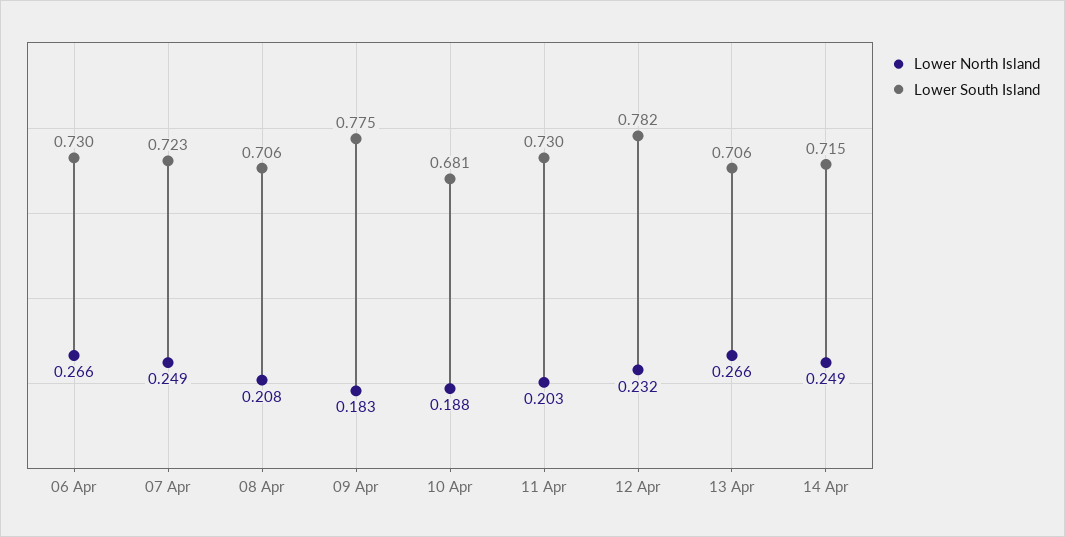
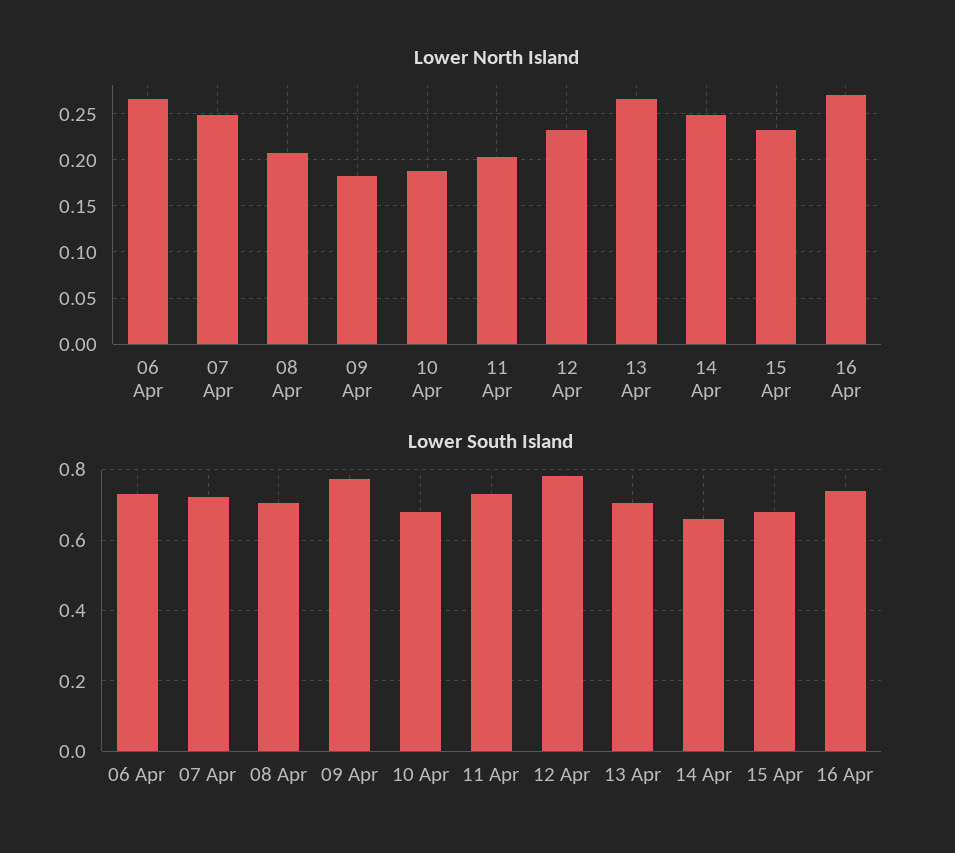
Lower South Island, 14 Apr: 0.715 -> 0.66
Lower North Island, 15 Apr: none -> 0.23
Lower North Island, 16 Apr: none -> 0.27
Lower South Island, 15 Apr: none -> 0.68
Lower South Island, 16 Apr: none -> 0.74

